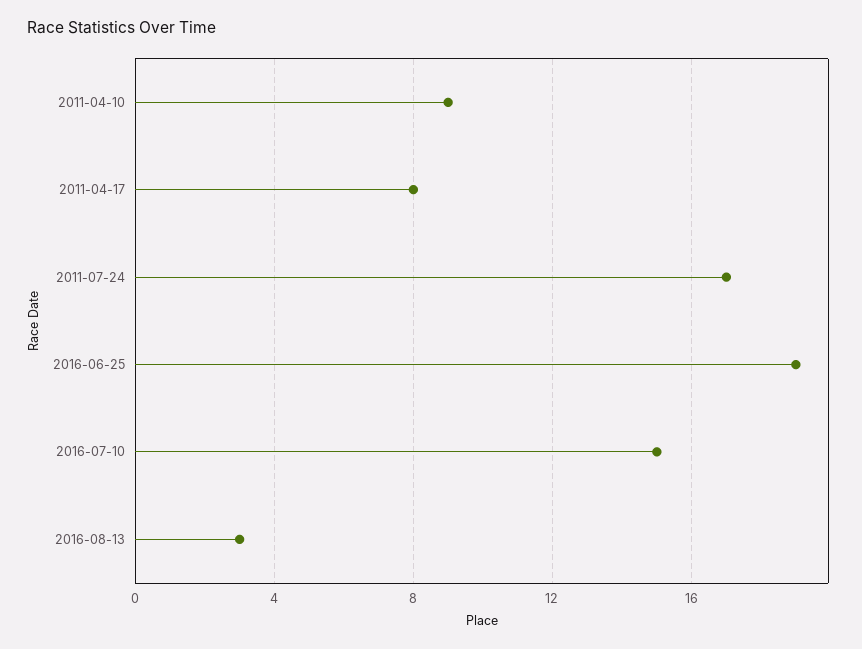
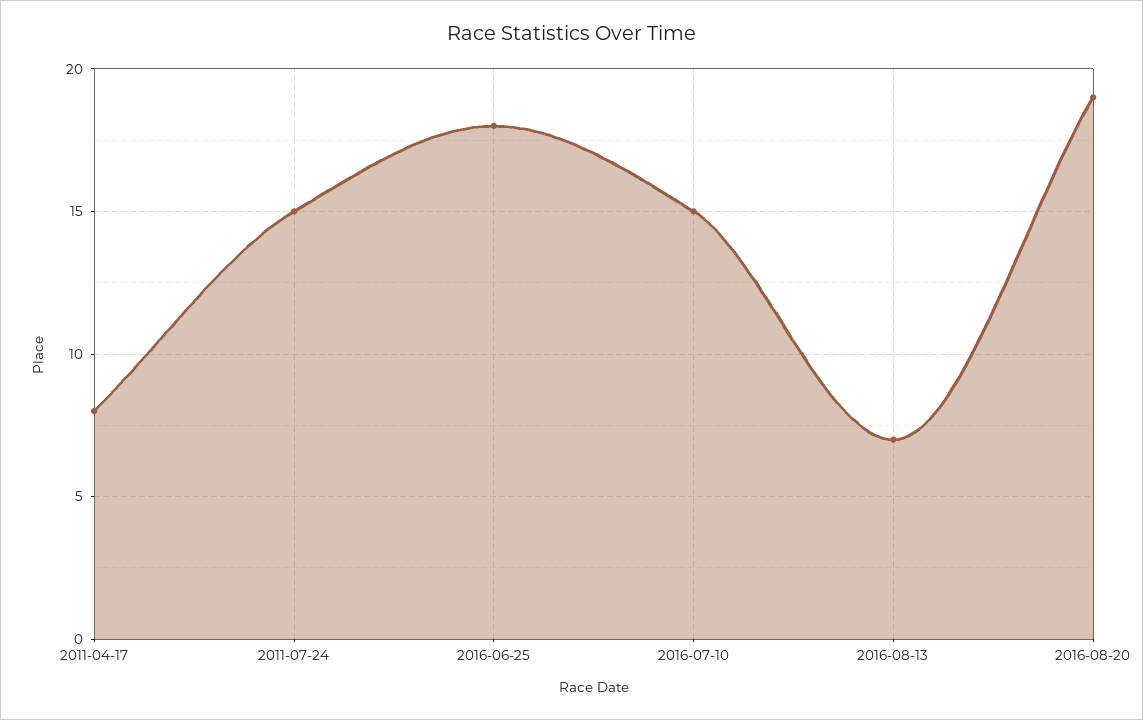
2011-04-10: 9 -> none
2011-07-24: 17 -> 15
2016-06-25: 19 -> 18
2016-08-13: 3 -> 7
2016-08-20: none -> 19

